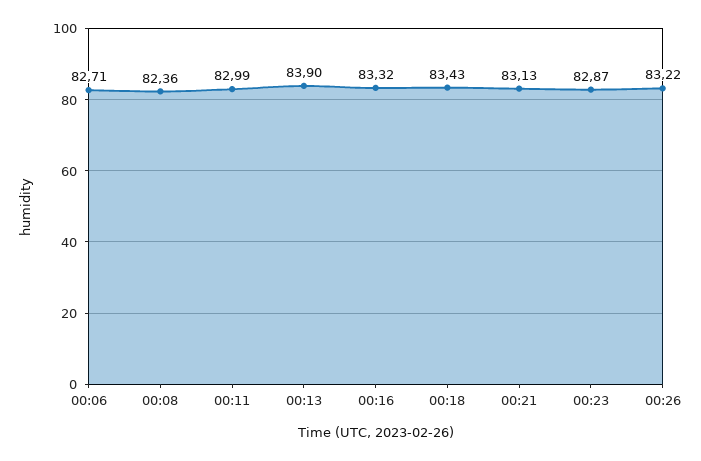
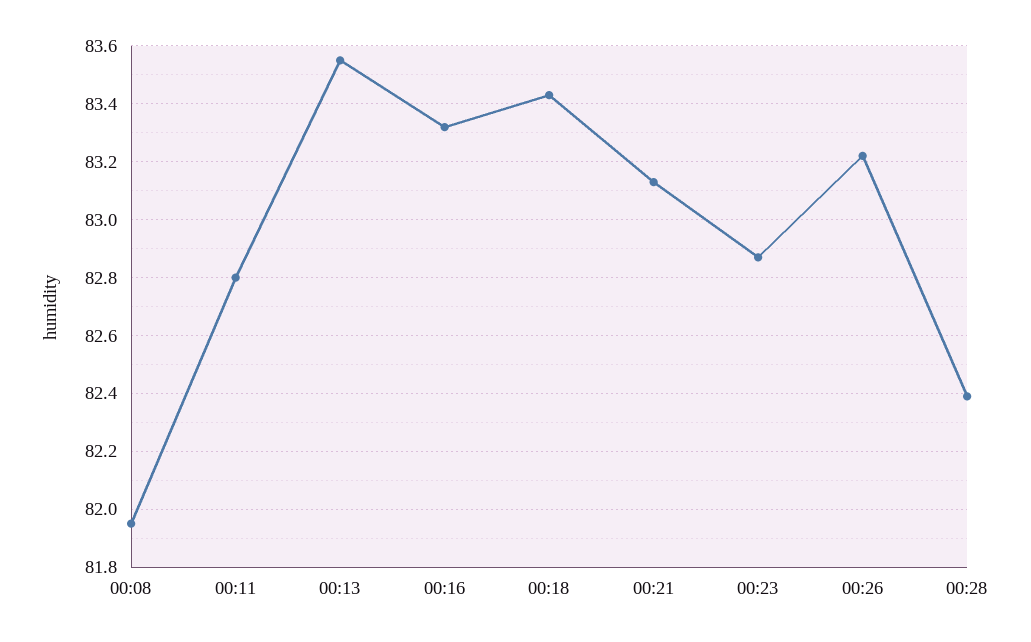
00:06: 82.71 -> none
00:08: 82.36 -> 81.95
00:11: 82.99 -> 82.8
00:13: 83.9 -> 83.55
00:28: none -> 82.4

